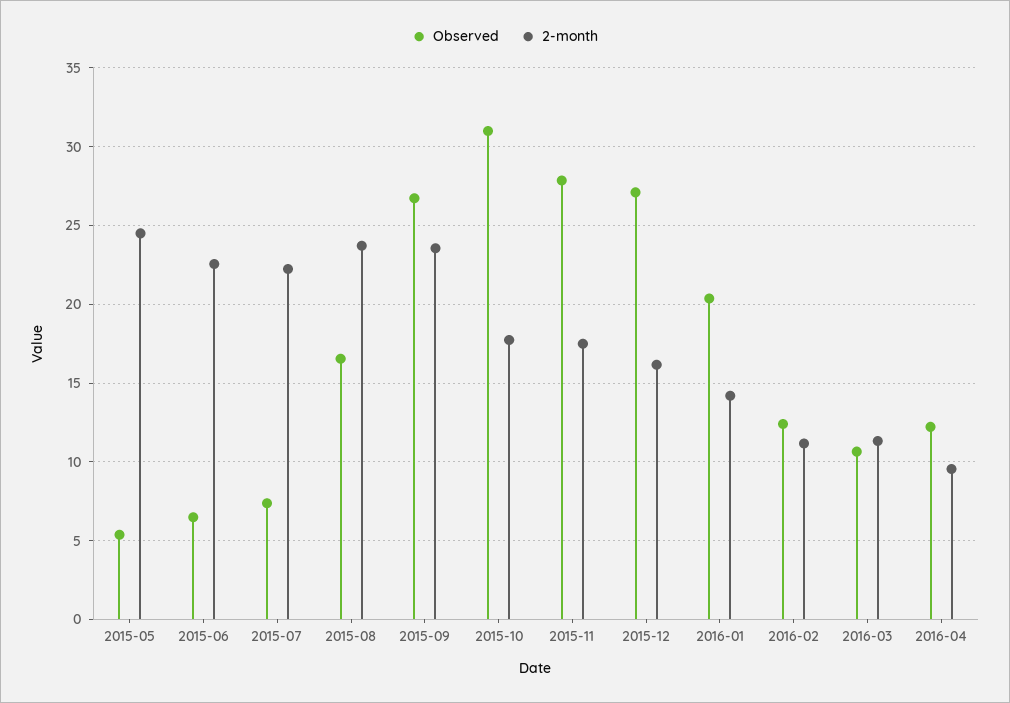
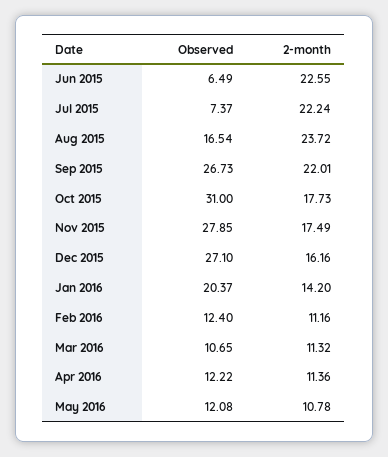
Observed, 2015-05: 5.5 -> none
2-month, 2015-05: 24.5 -> none
2-month, 2015-09: 23.5 -> 22.01
2-month, 2016-04: 9.5 -> 11.36
Observed, May 2016: none -> 12.08
2-month, May 2016: none -> 10.78

